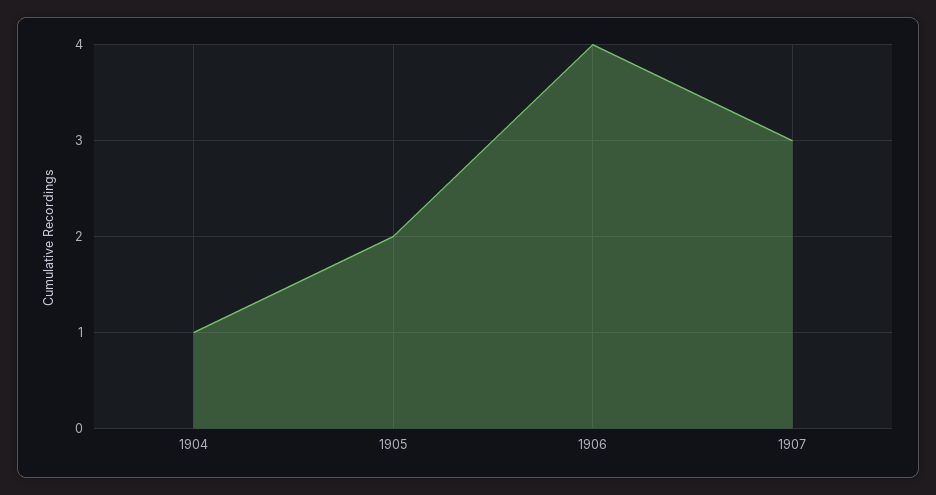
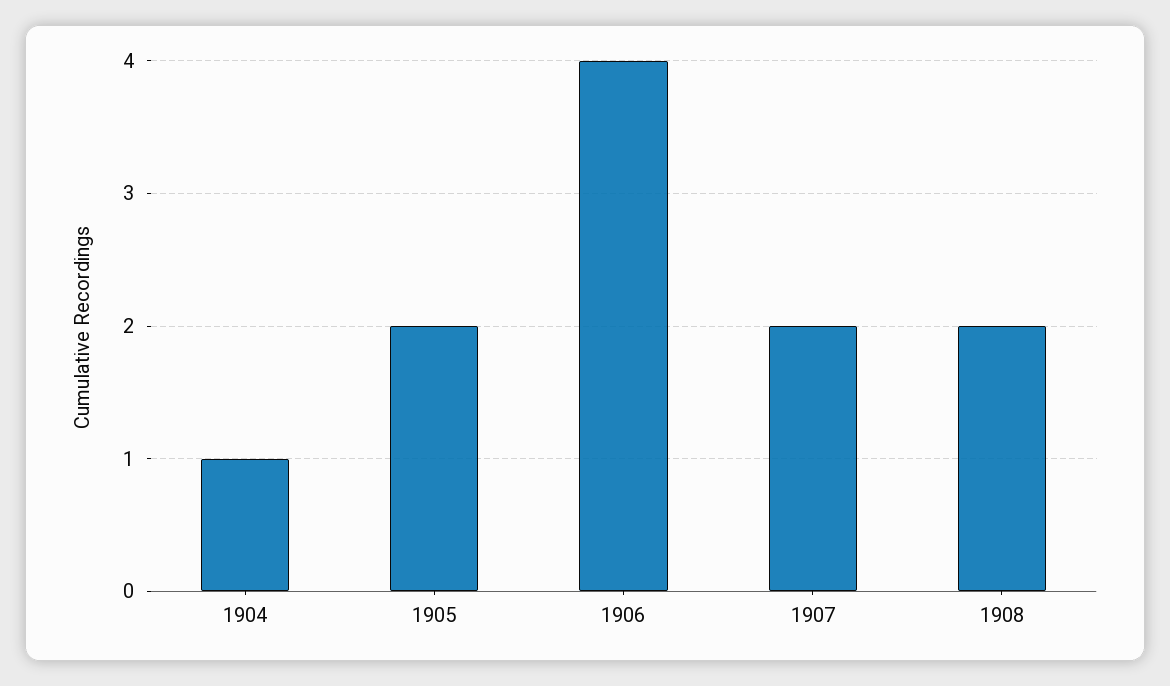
1907: 3 -> 2
1908: none -> 2

